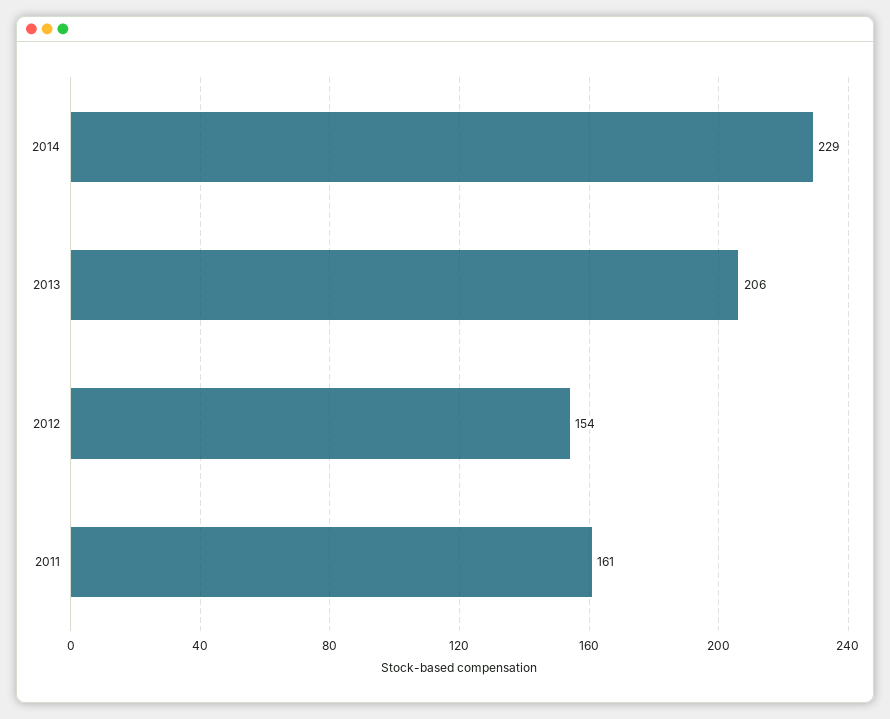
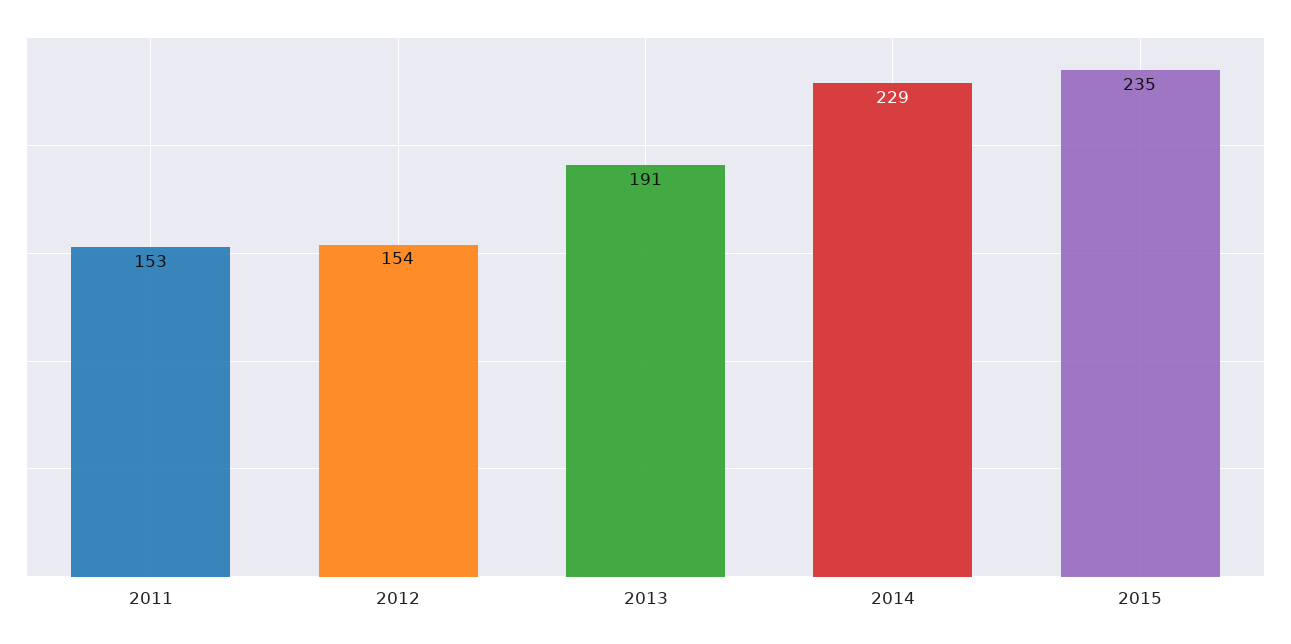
2013: 206 -> 191
2011: 161 -> 153
2015: none -> 235

